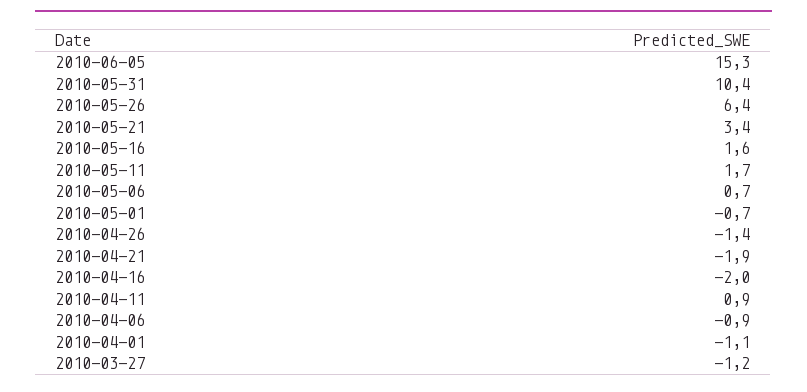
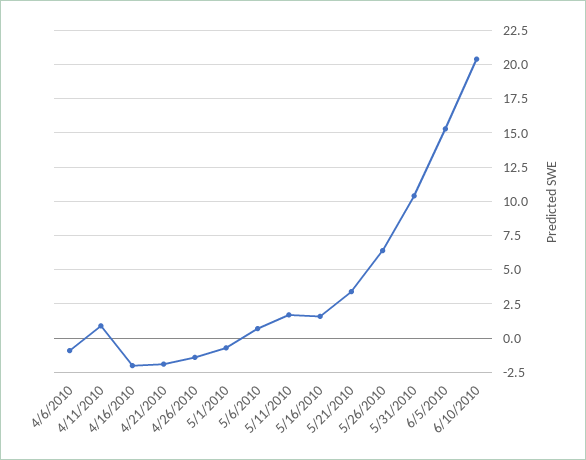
2010-04-01: -1.1 -> none
2010-03-27: -1.2 -> none
6/10/2010: none -> 20.5

